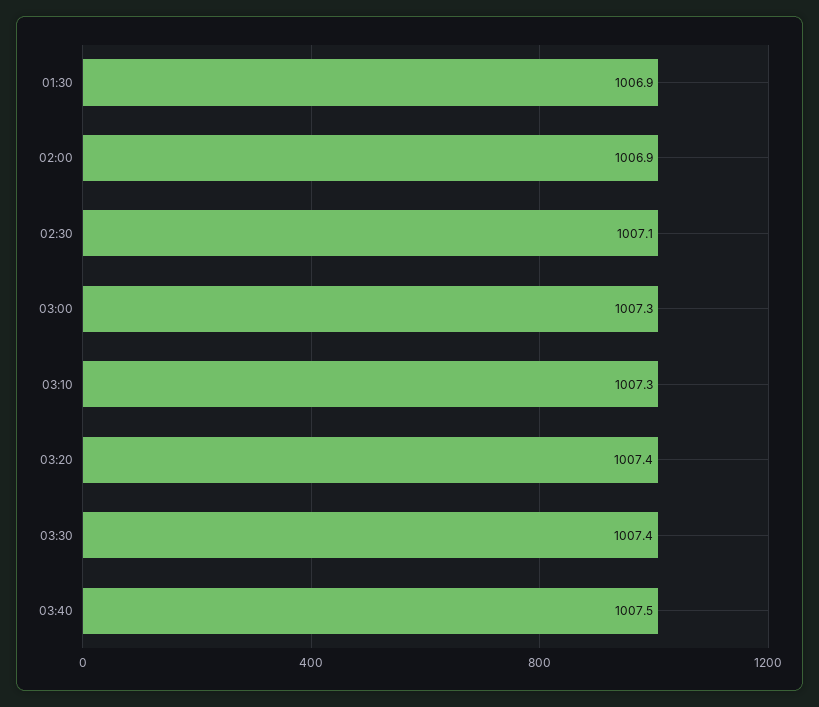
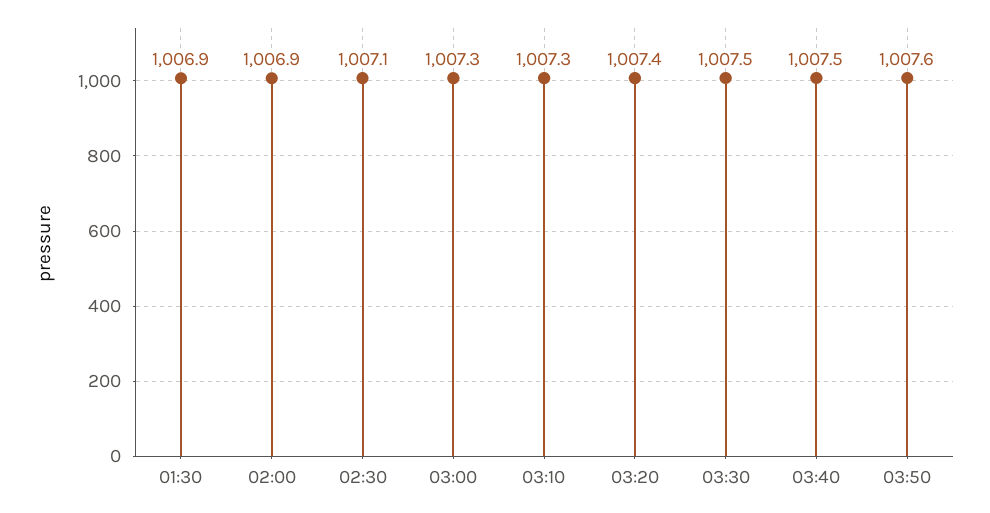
03:30: 1007.4 -> 1007.5
03:50: none -> 1007.6

